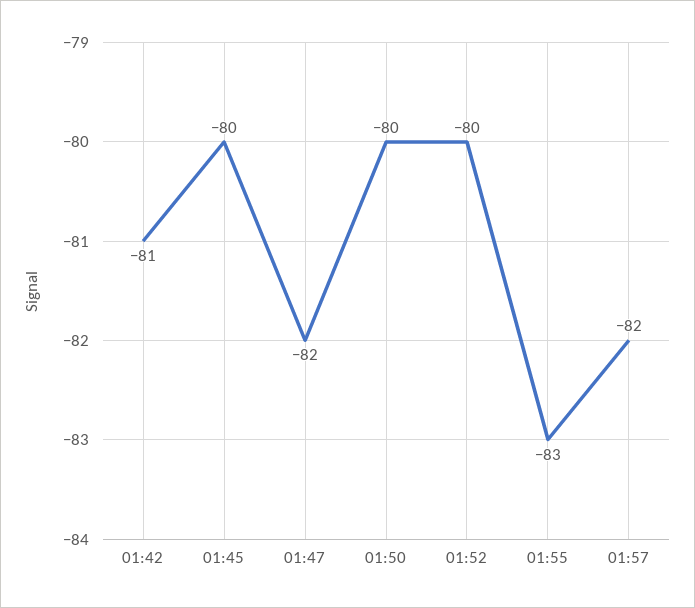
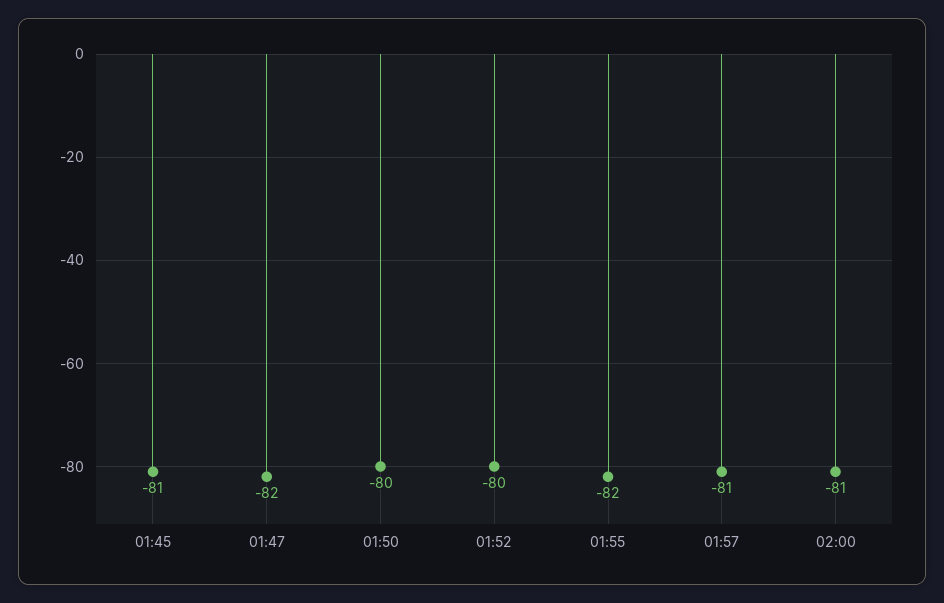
01:42: -81 -> none
01:45: -80 -> -81
01:55: -83 -> -82
01:57: -82 -> -81
02:00: none -> -81

